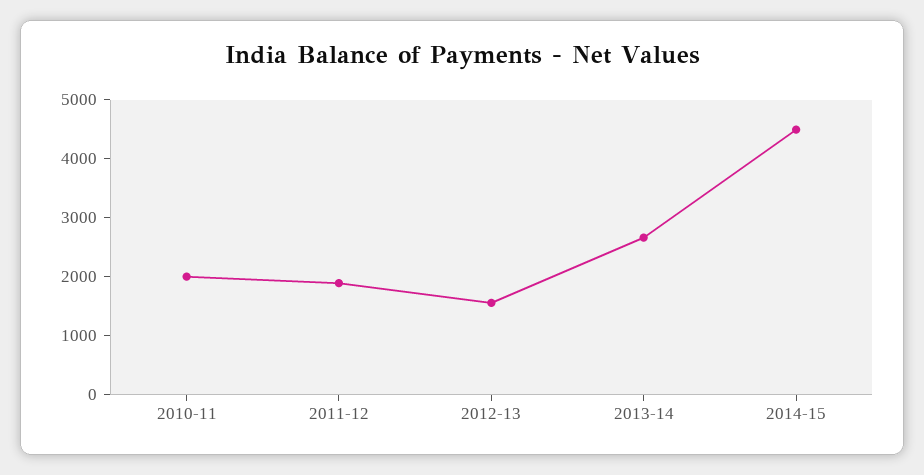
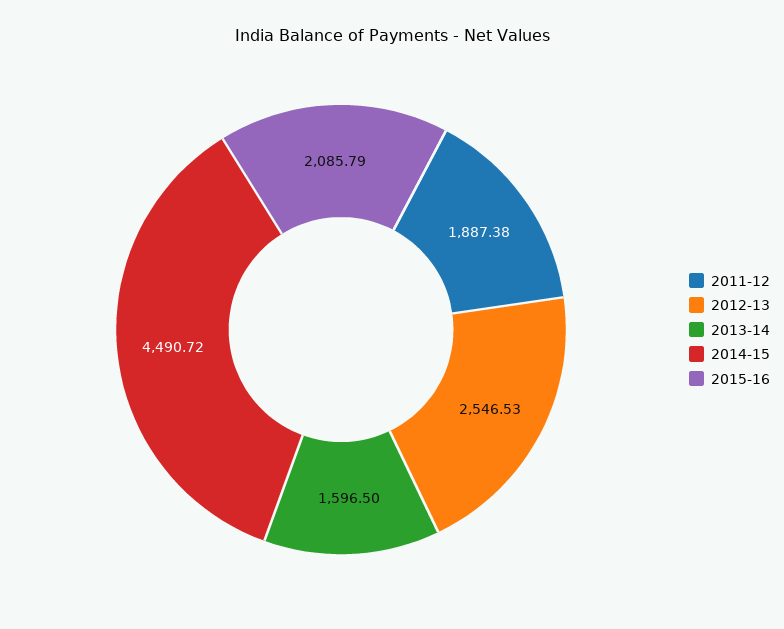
2010-11: 2000 -> none
2012-13: 1600 -> 2546.53
2013-14: 2600 -> 1596.5
2015-16: none -> 2085.79

